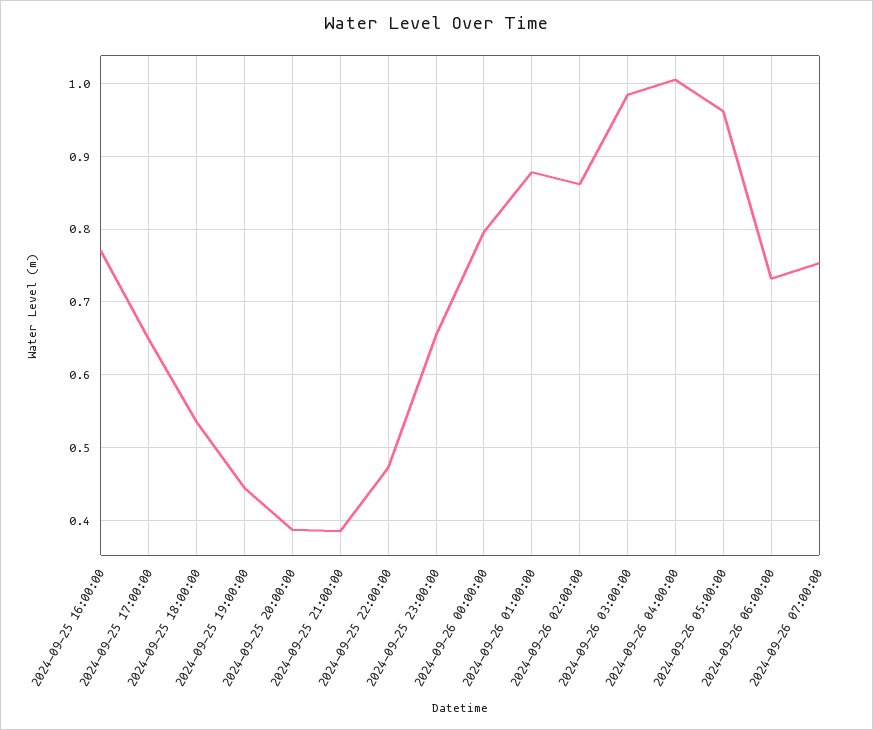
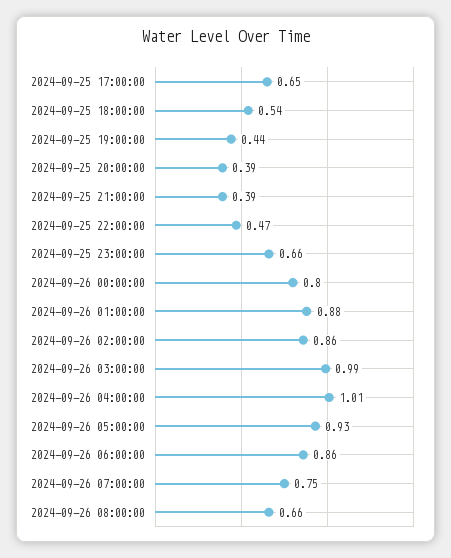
2024-09-25 16:00:00: 0.77 -> none
2024-09-26 05:00:00: 0.96 -> 0.93
2024-09-26 06:00:00: 0.73 -> 0.86
2024-09-26 08:00:00: none -> 0.66

